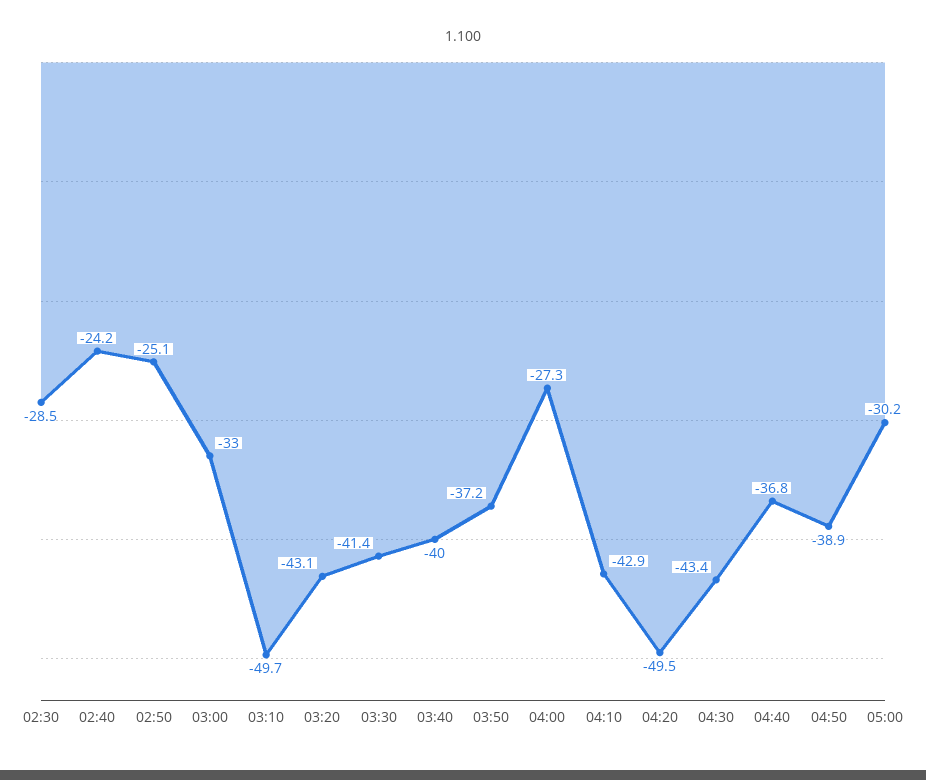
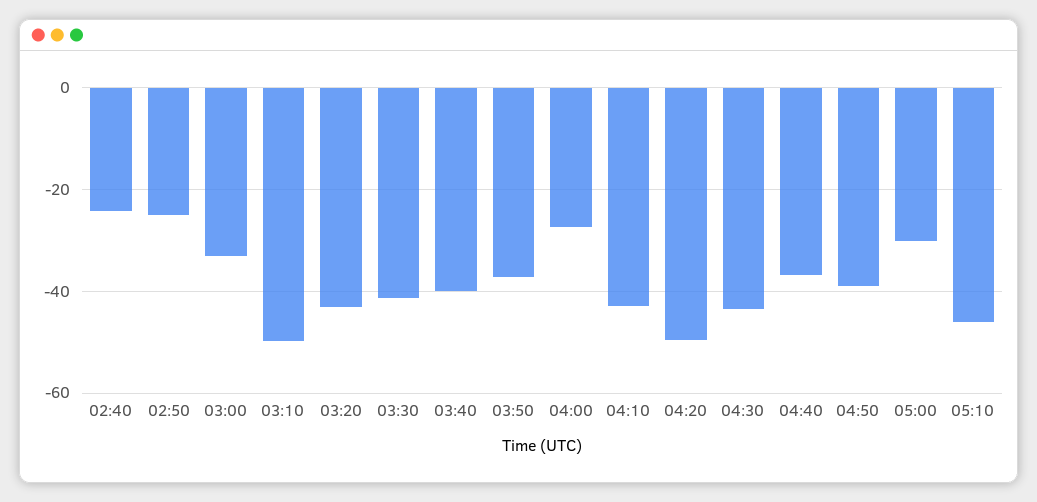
02:30: -28.5 -> none
05:10: none -> -46

